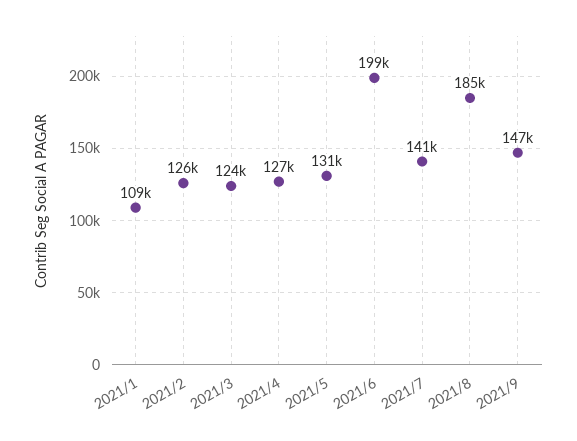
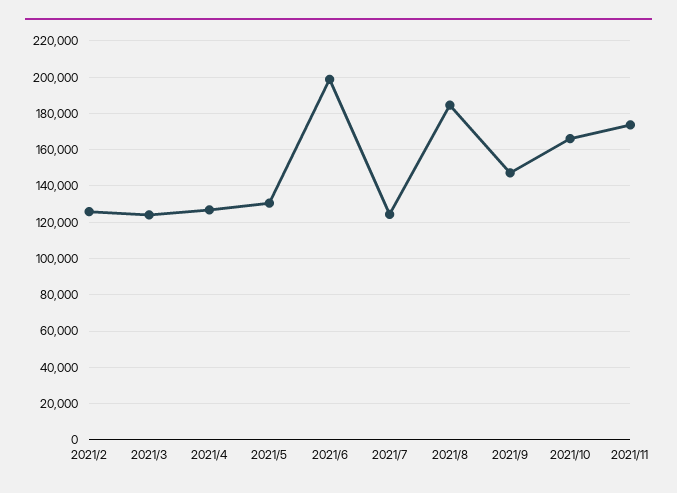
2021/1: 109000 -> none
2021/7: 141000 -> 125000
2021/10: none -> 165000
2021/11: none -> 175000

